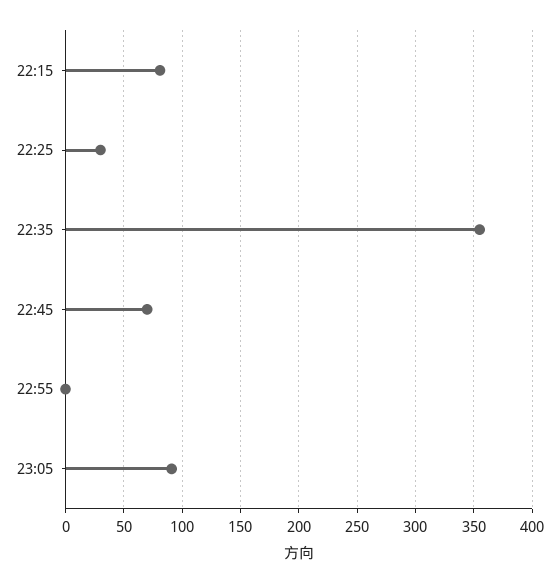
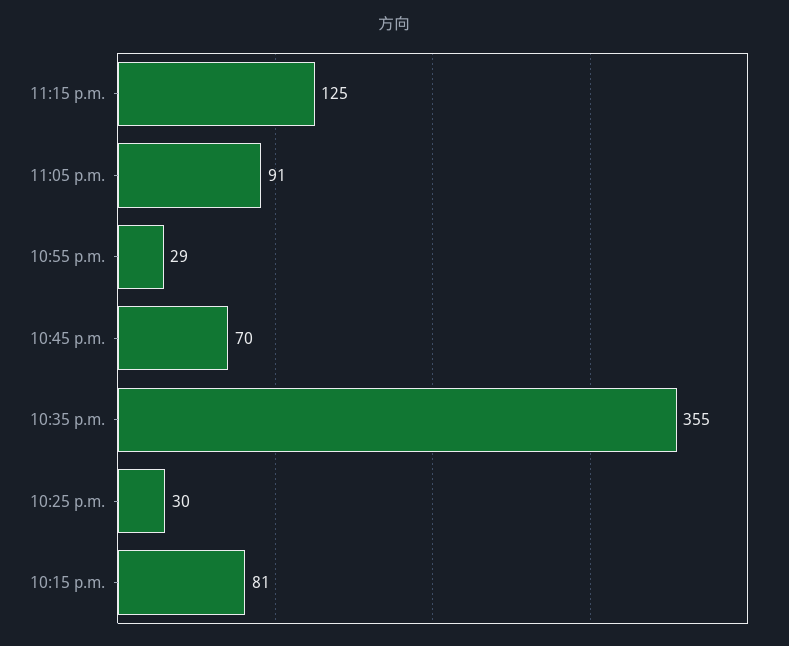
22:55: 0 -> 29
11:15 p.m.: none -> 125

